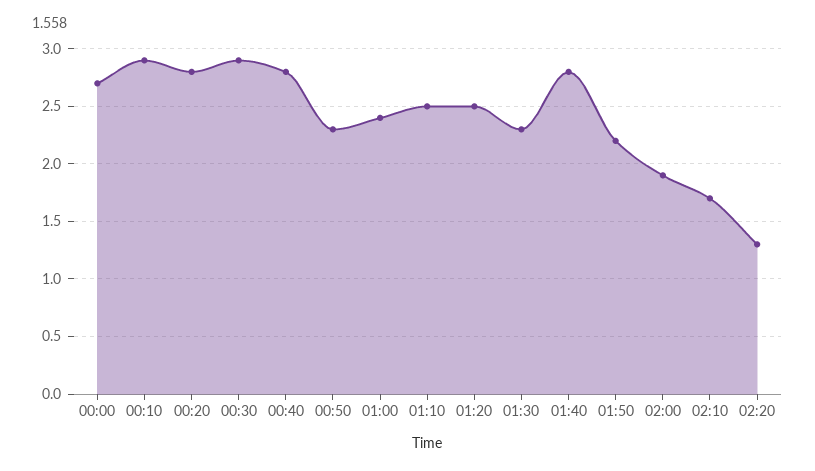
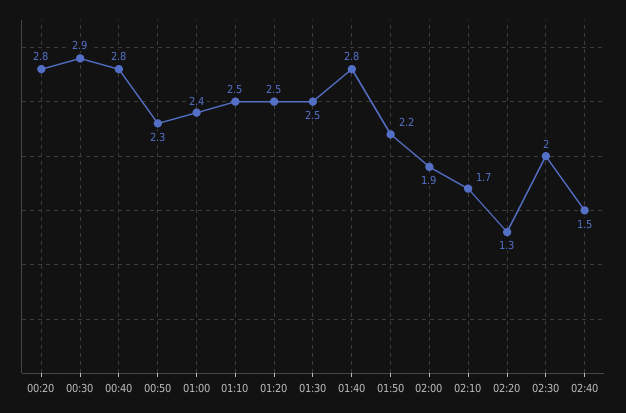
00:00: 2.7 -> none
00:10: 2.9 -> none
01:30: 2.3 -> 2.5
02:30: none -> 2
02:40: none -> 1.5

